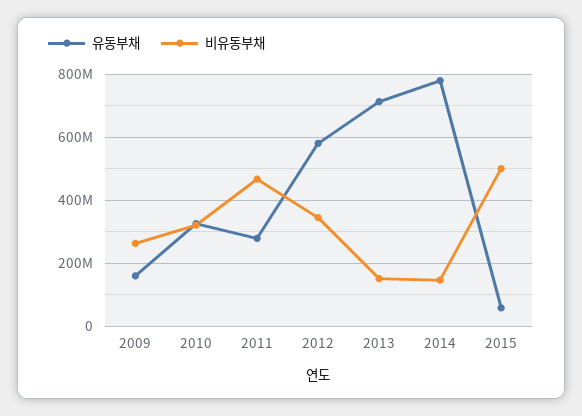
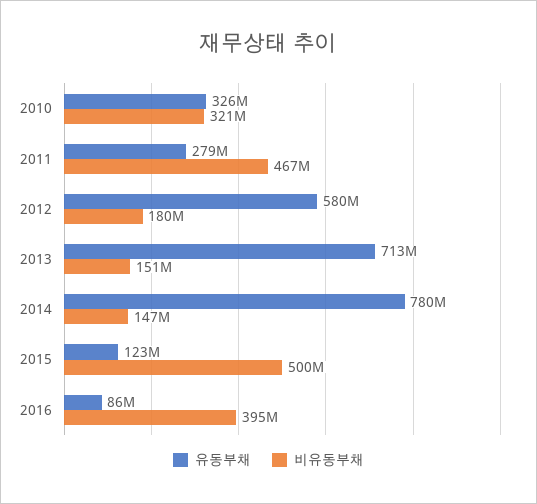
유동부채, 2009: 160000000 -> none
비유동부채, 2009: 260000000 -> none
비유동부채, 2012: 340000000 -> 180000000
유동부채, 2015: 60000000 -> 123000000
유동부채, 2016: none -> 86000000
비유동부채, 2016: none -> 395000000

